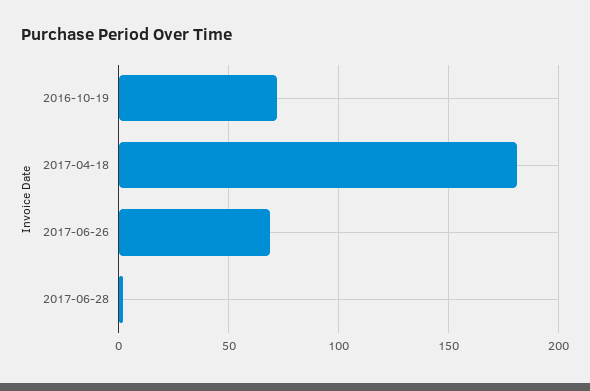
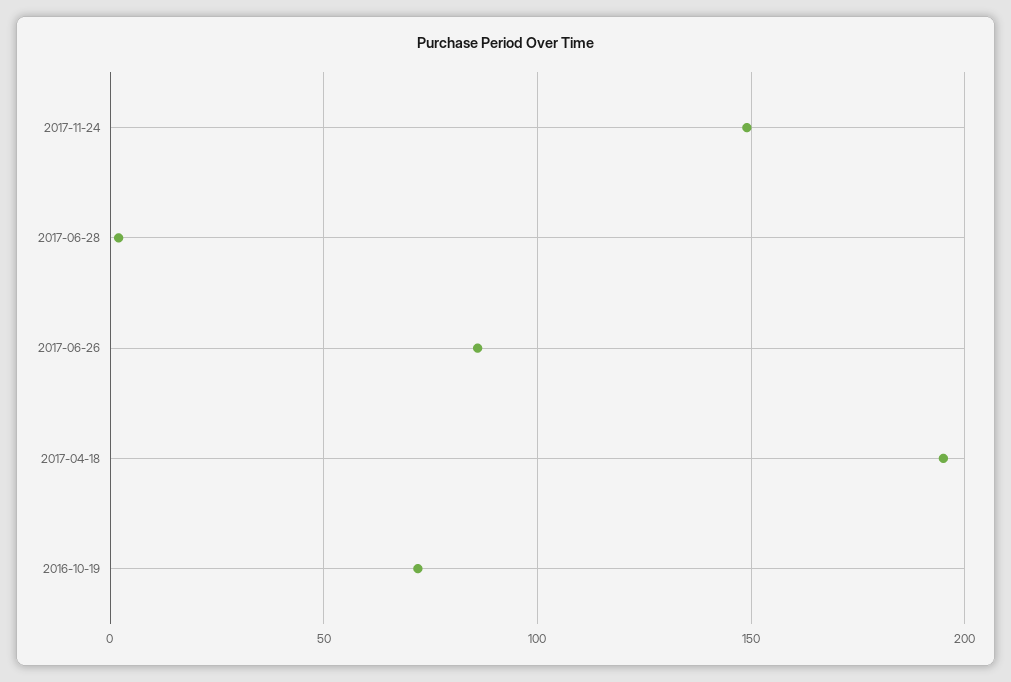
2017-04-18: 180 -> 195
2017-06-26: 70 -> 85
2017-11-24: none -> 150

